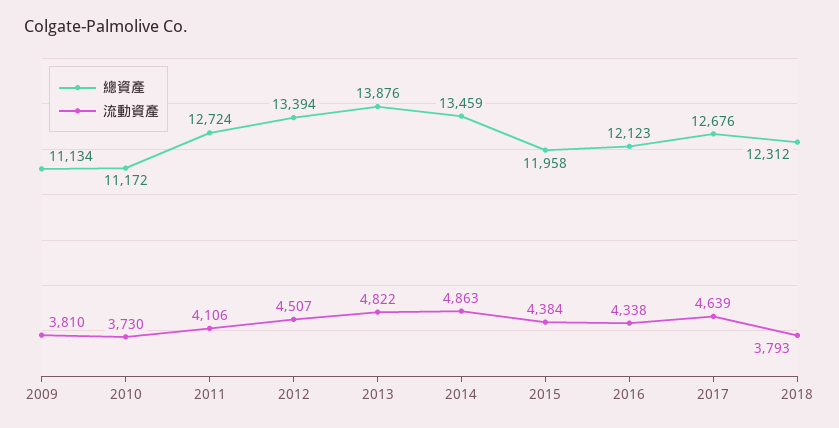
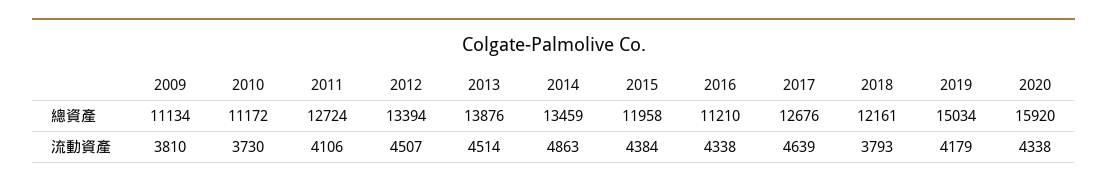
流動資產, 2013: 4822 -> 4514
總資產, 2016: 12123 -> 11210
總資產, 2018: 12312 -> 12161
總資產, 2019: none -> 15034
總資產, 2020: none -> 15920
流動資產, 2019: none -> 4179
流動資產, 2020: none -> 4338

